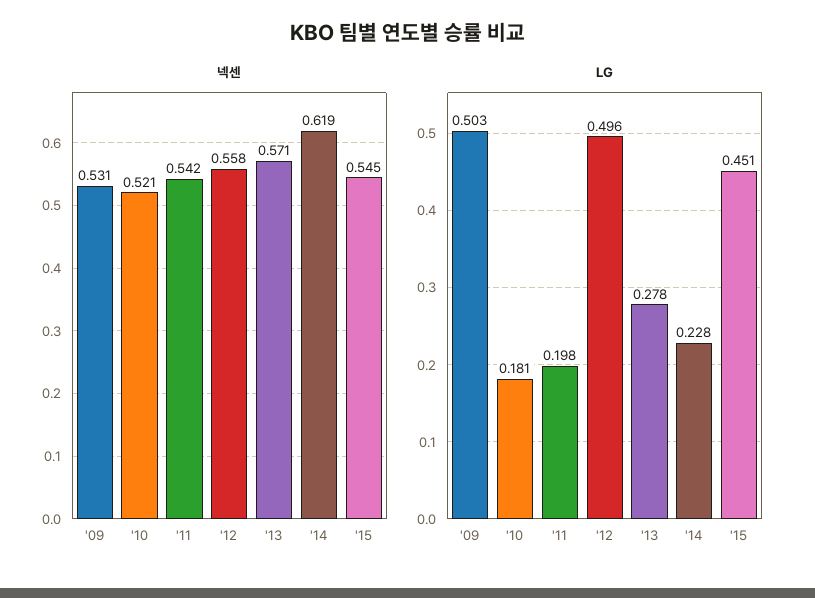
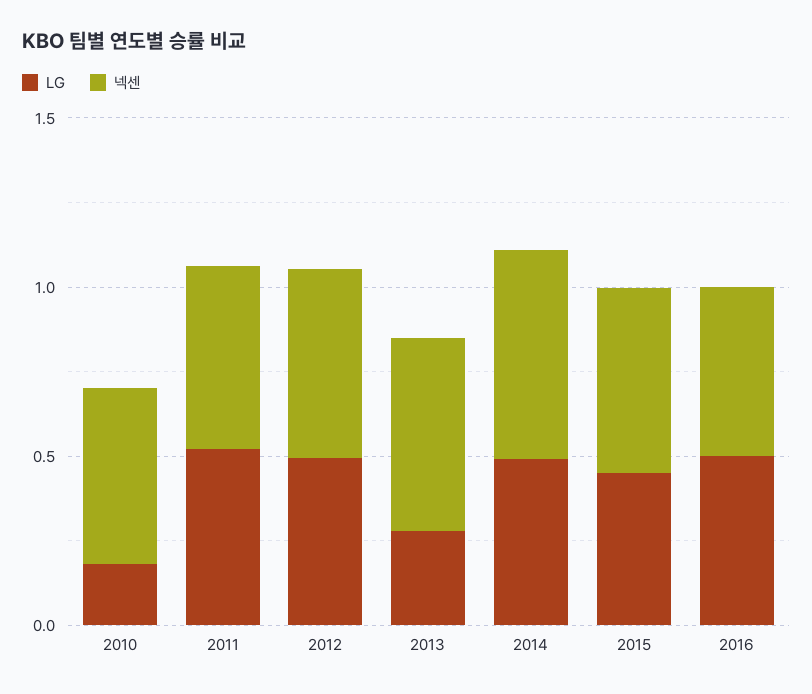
넥센, '09: 0.531 -> none
LG, '09: 0.503 -> none
LG, '11: 0.198 -> 0.5
LG, '14: 0.228 -> 0.5
LG, 2016: none -> 0.5
넥센, 2016: none -> 0.5

